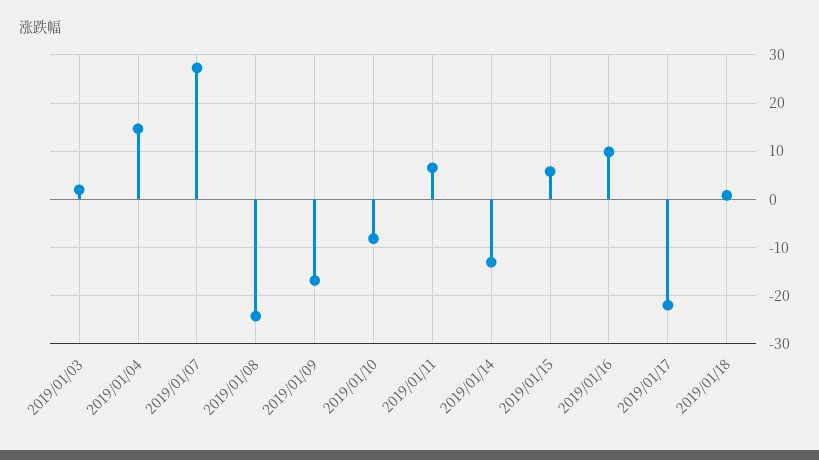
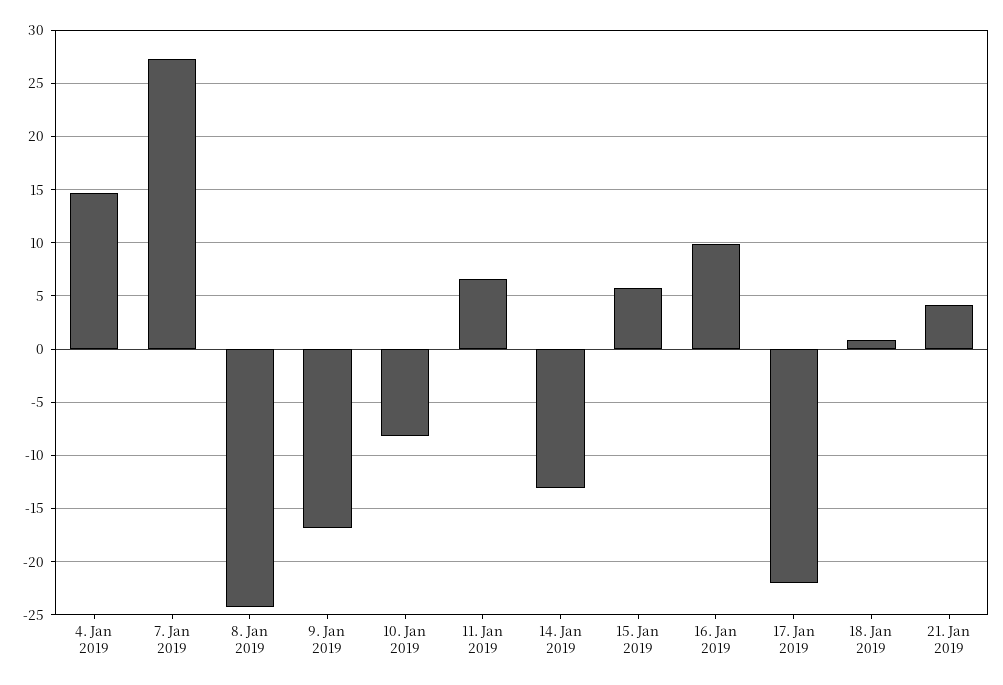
2019/01/03: 2 -> none
21. Jan 2019: none -> 4

